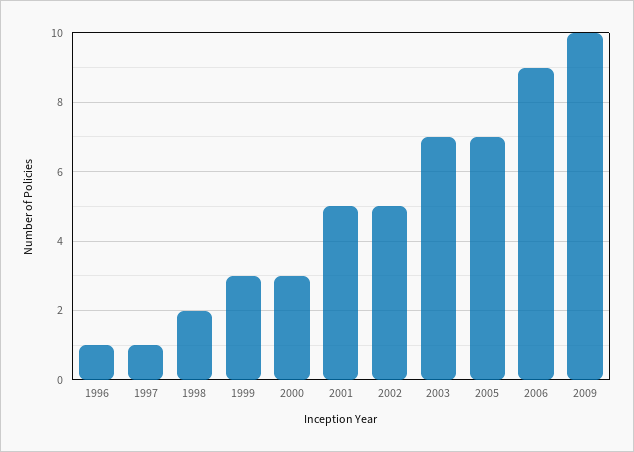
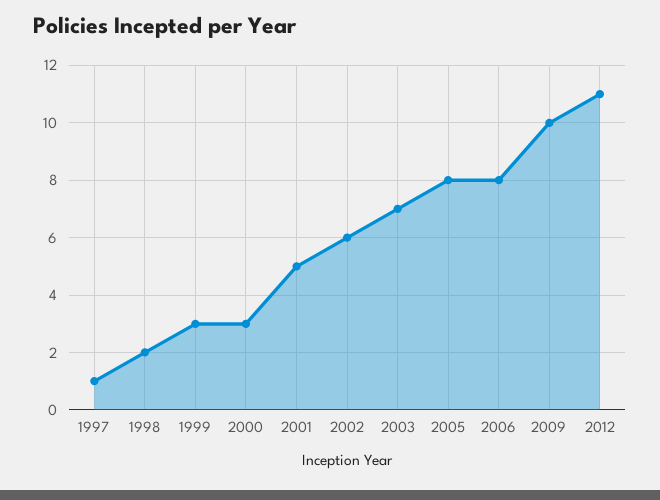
1996: 1 -> none
2002: 5 -> 6
2005: 7 -> 8
2006: 9 -> 8
2012: none -> 11

